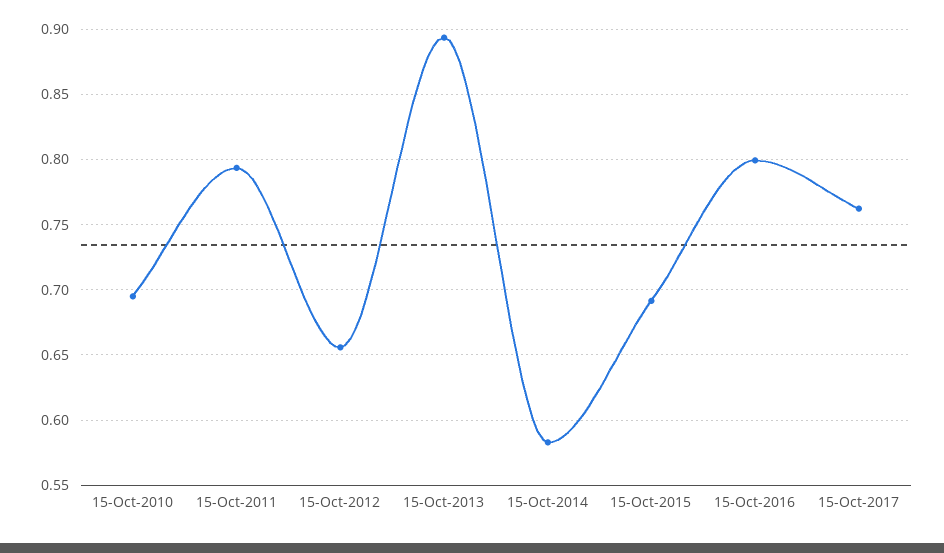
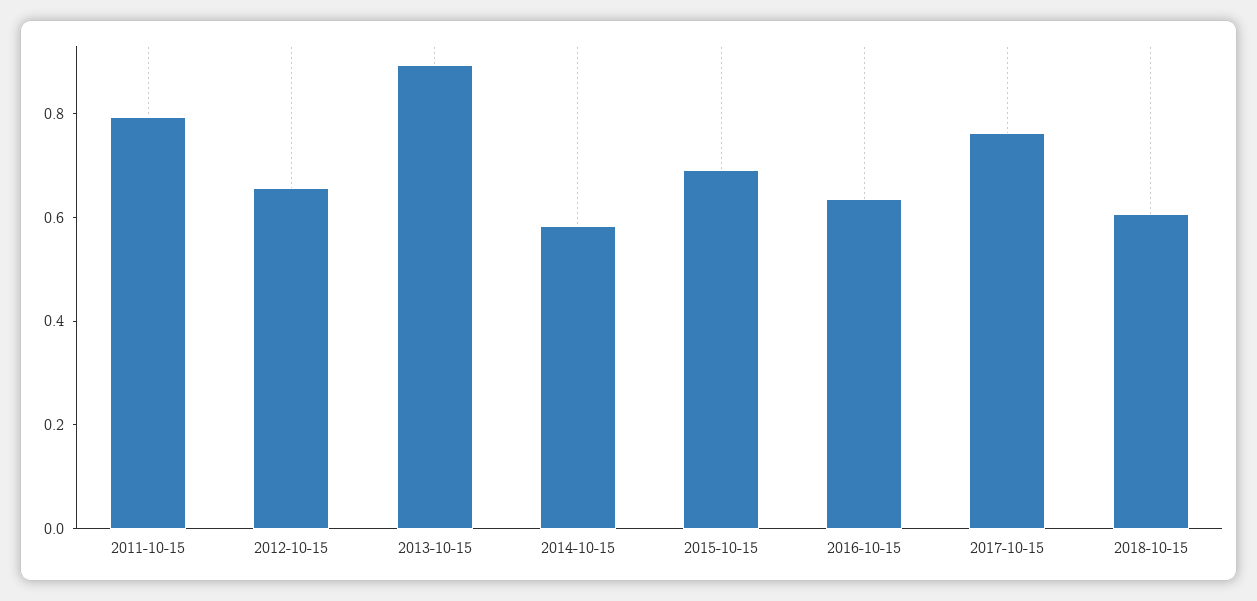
15-Oct-2010: 0.695 -> none
15-Oct-2016: 0.8 -> 0.65
2018-10-15: none -> 0.6

